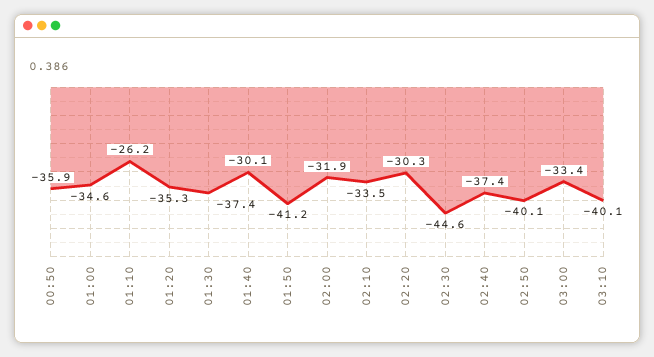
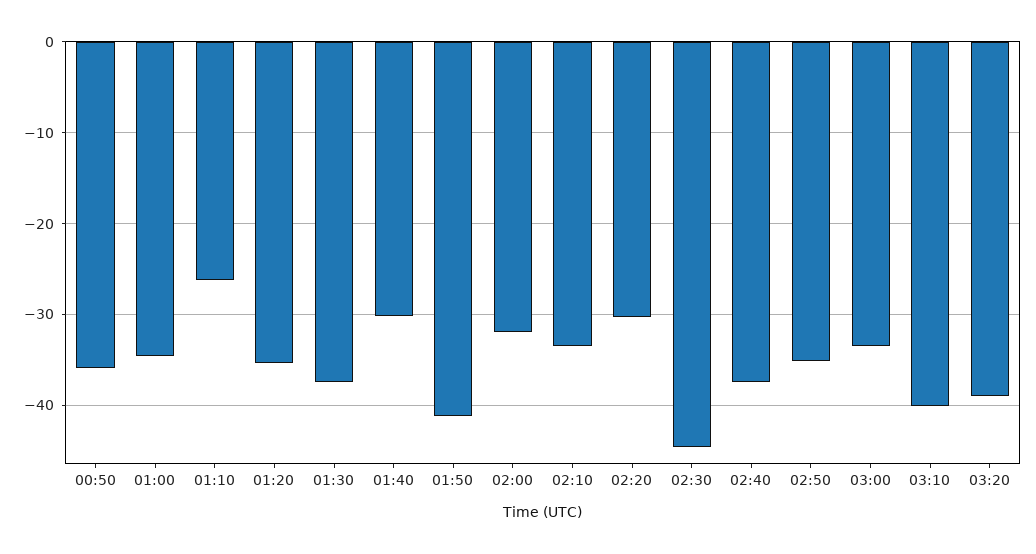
02:50: -40.1 -> -35
03:20: none -> -39

